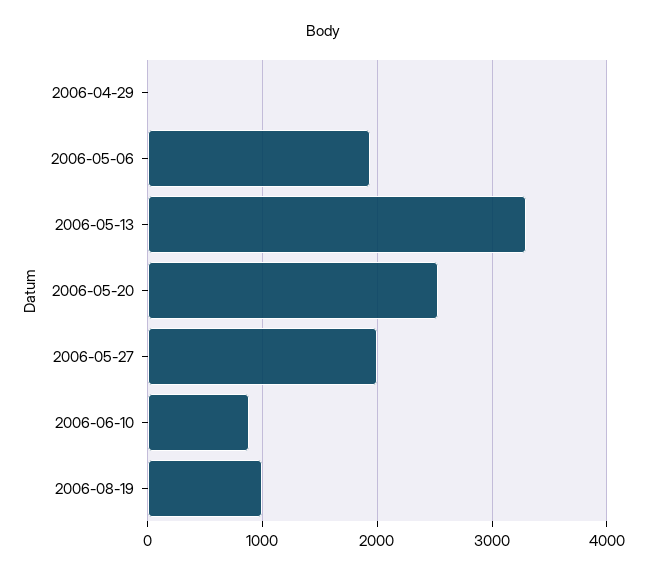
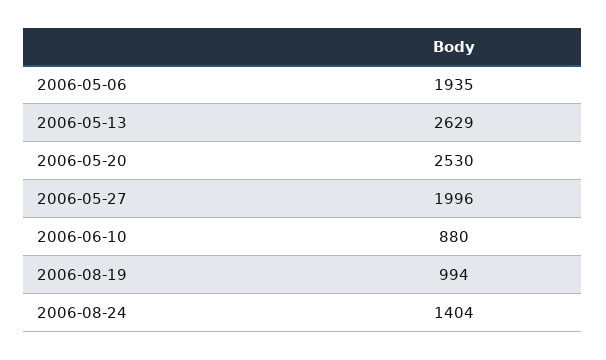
2006-04-29: 0 -> none
2006-05-13: 3300 -> 2629
2006-08-24: none -> 1404

